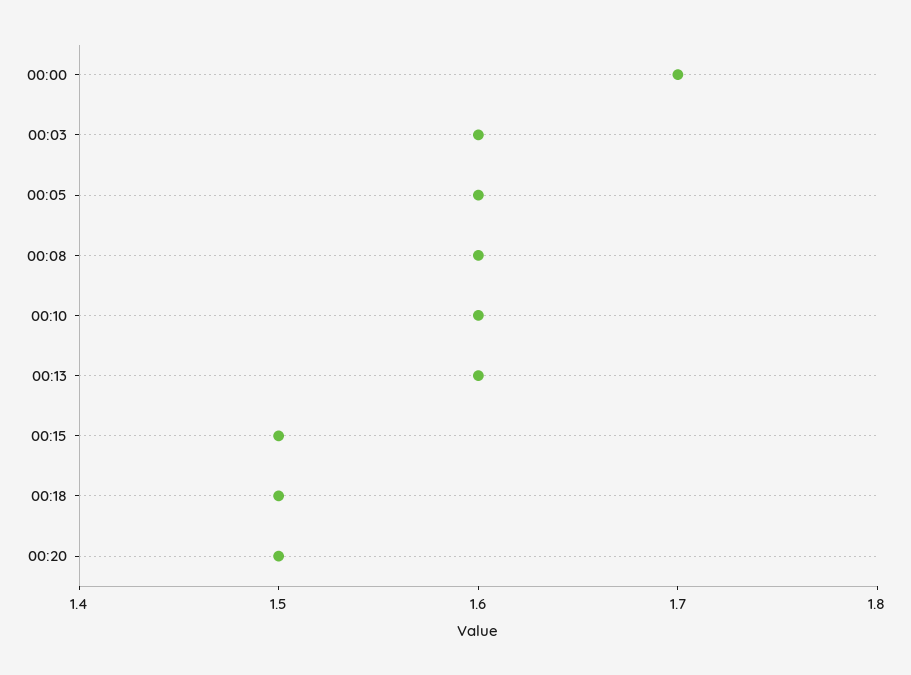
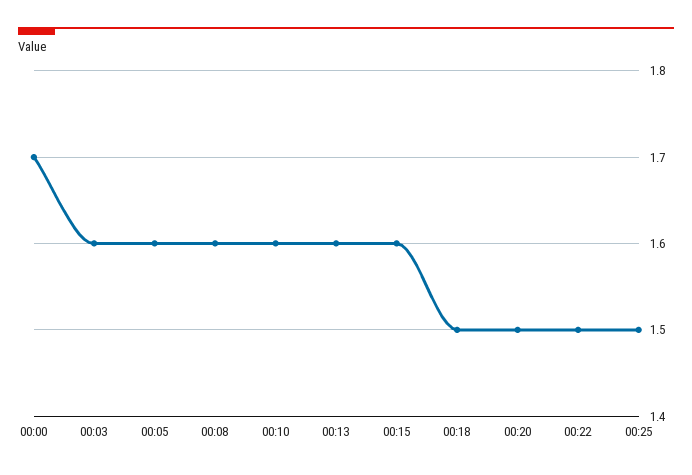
00:15: 1.5 -> 1.6
00:22: none -> 1.5
00:25: none -> 1.5

